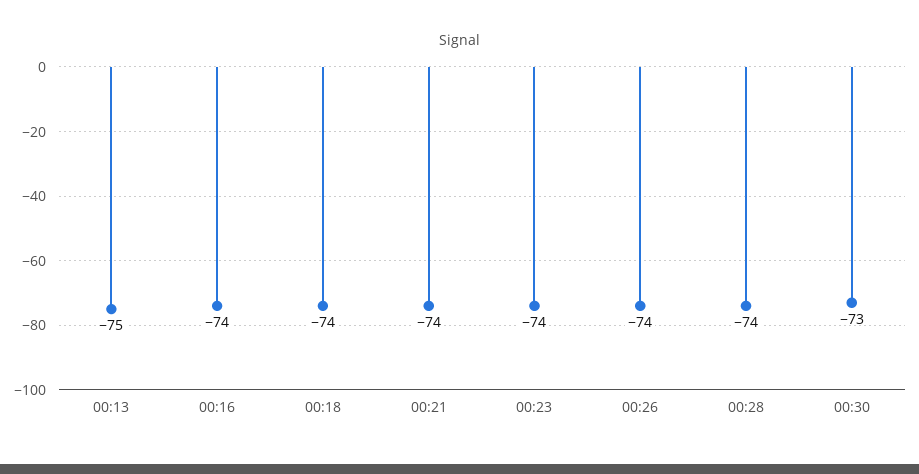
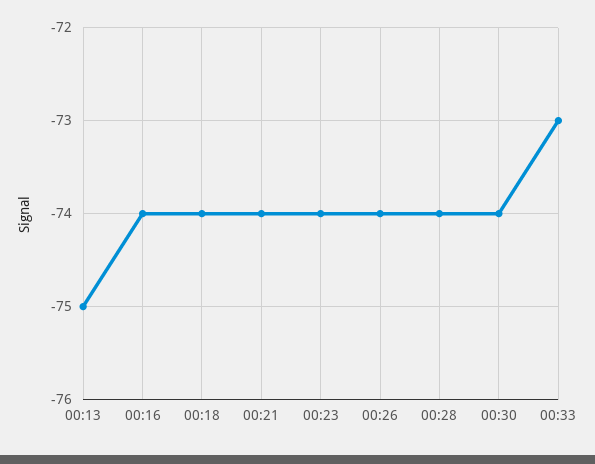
00:30: -73 -> -74
00:33: none -> -73

